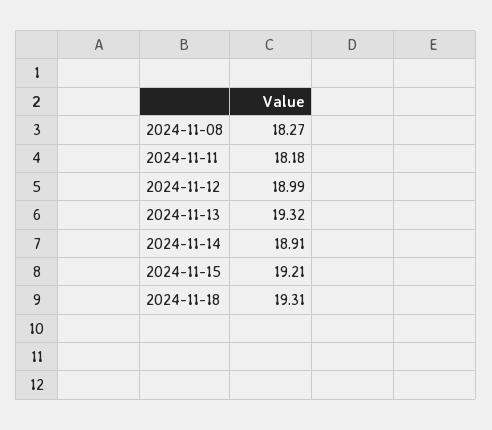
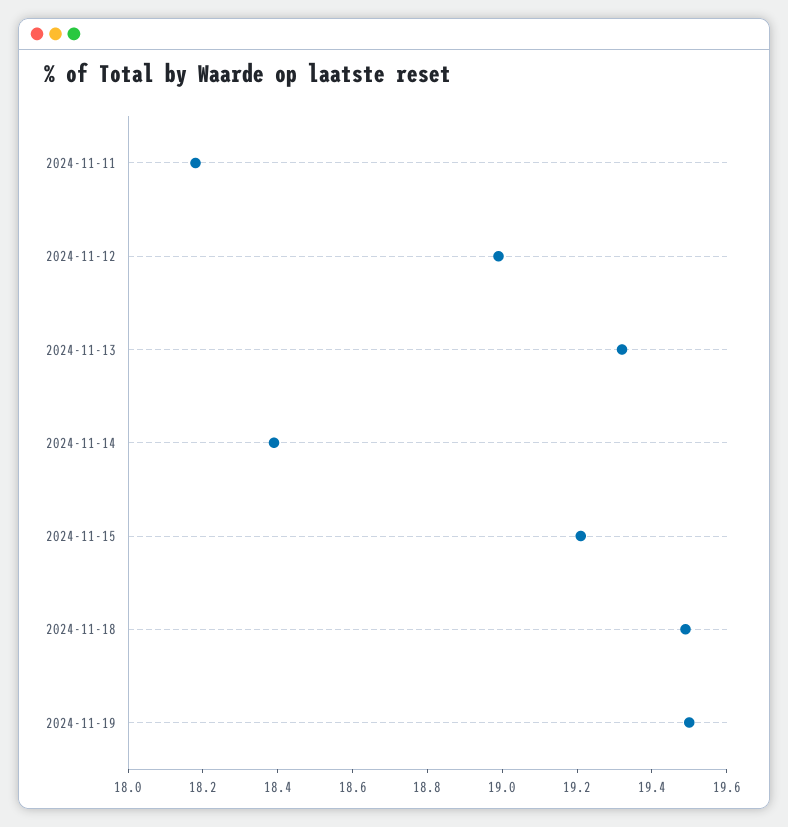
2024-11-08: 18.27 -> none
2024-11-14: 18.91 -> 18.4
2024-11-18: 19.31 -> 19.5
2024-11-19: none -> 19.5

